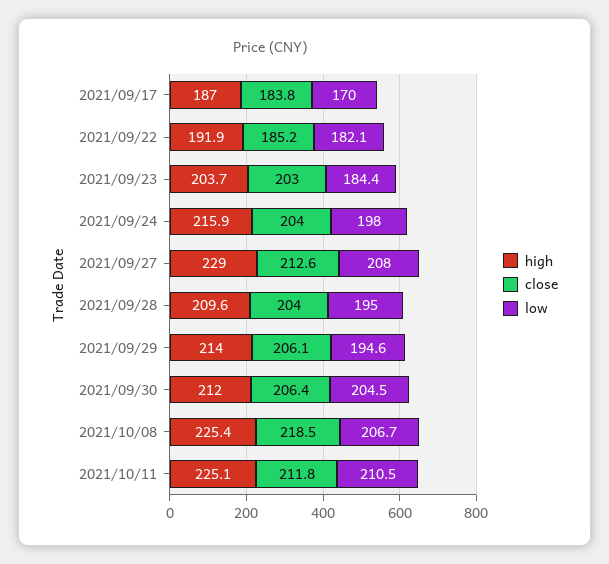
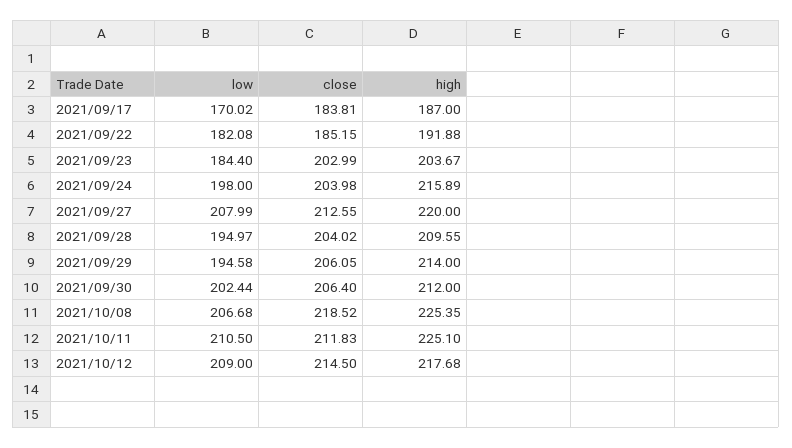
high, 2021/09/27: 229 -> 220
low, 2021/09/30: 204.5 -> 202.44
low, 2021/10/12: none -> 209
close, 2021/10/12: none -> 214.5
high, 2021/10/12: none -> 217.68

